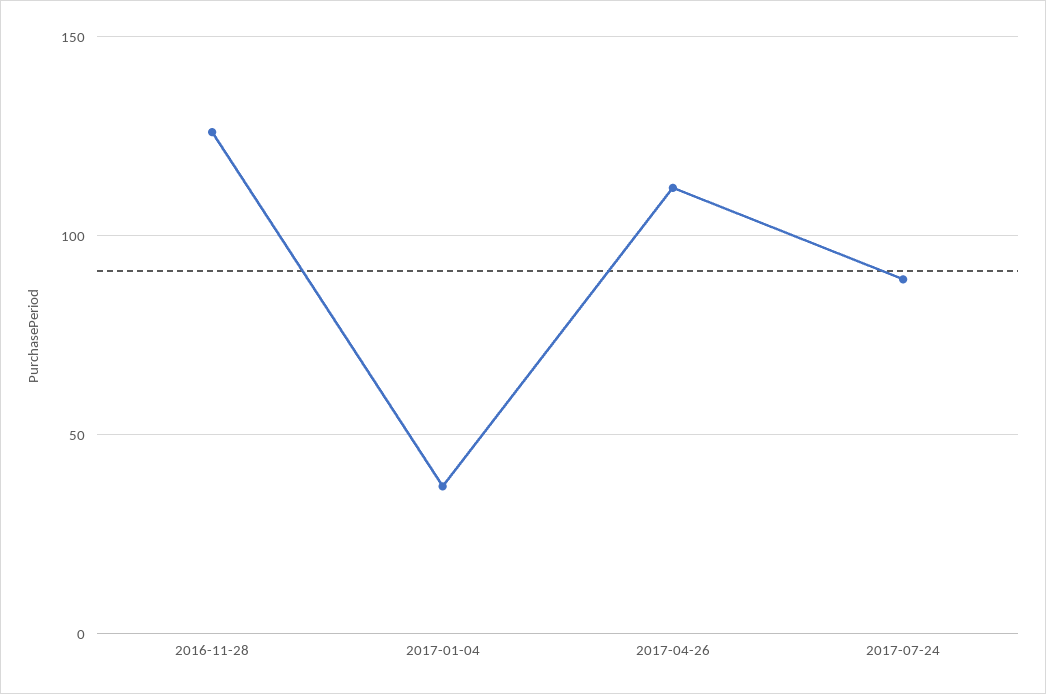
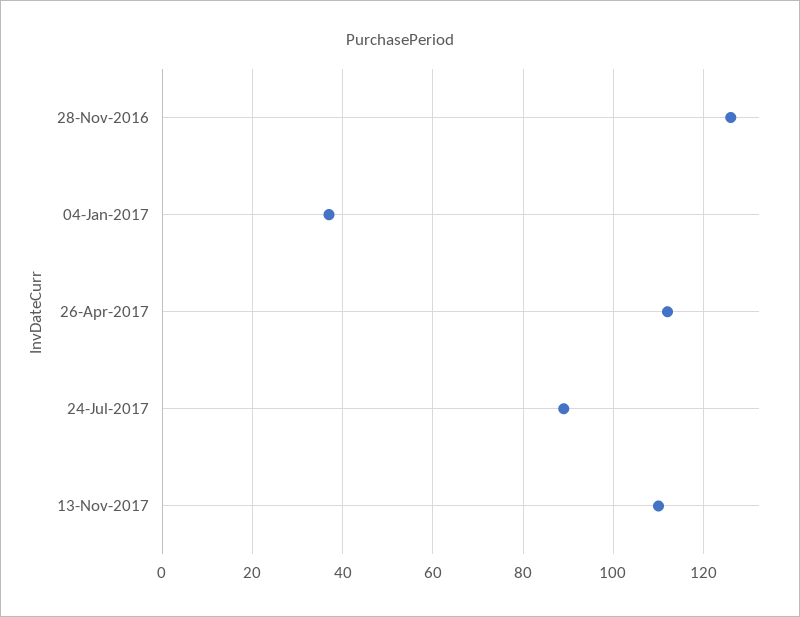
13-Nov-2017: none -> 110

